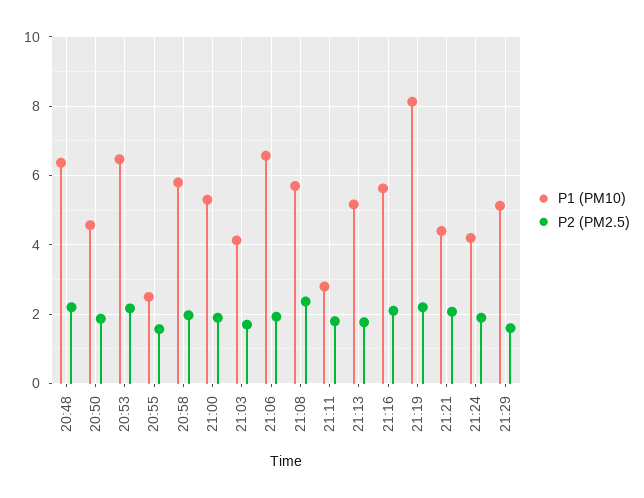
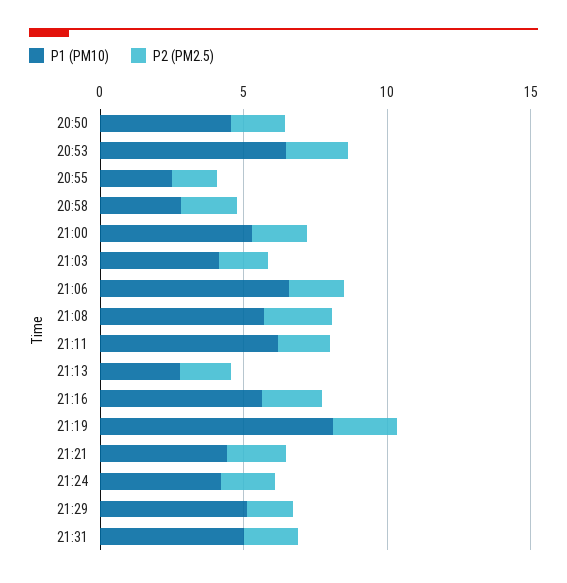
P1 (PM10), 20:48: 6.4 -> none
P2 (PM2.5), 20:48: 2.2 -> none
P1 (PM10), 20:58: 5.8 -> 3
P1 (PM10), 21:11: 2.8 -> 6
P1 (PM10), 21:13: 5.2 -> 3
P1 (PM10), 21:31: none -> 5
P2 (PM2.5), 21:31: none -> 2

